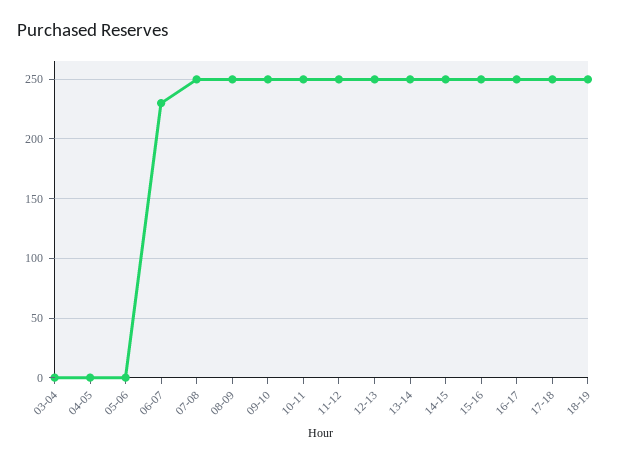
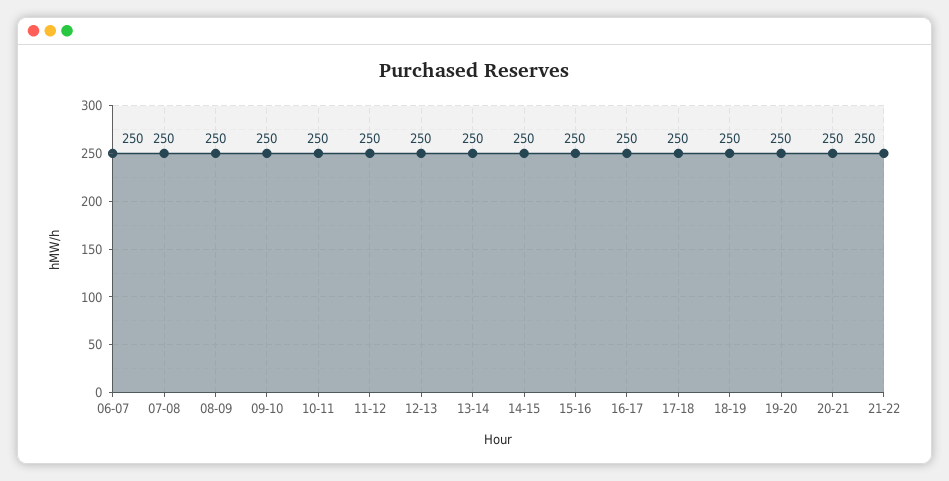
03-04: 0 -> none
04-05: 0 -> none
05-06: 0 -> none
06-07: 230 -> 250
19-20: none -> 250
20-21: none -> 250
21-22: none -> 250

